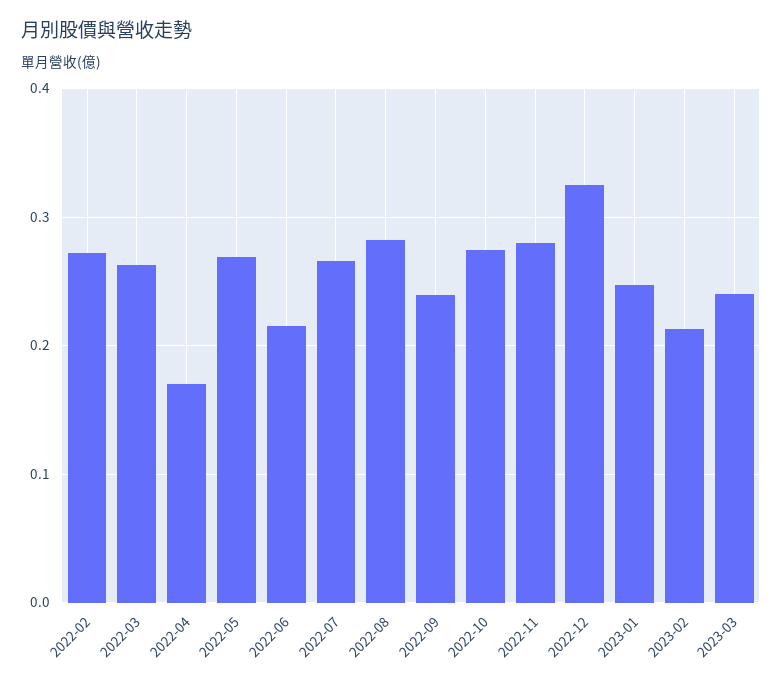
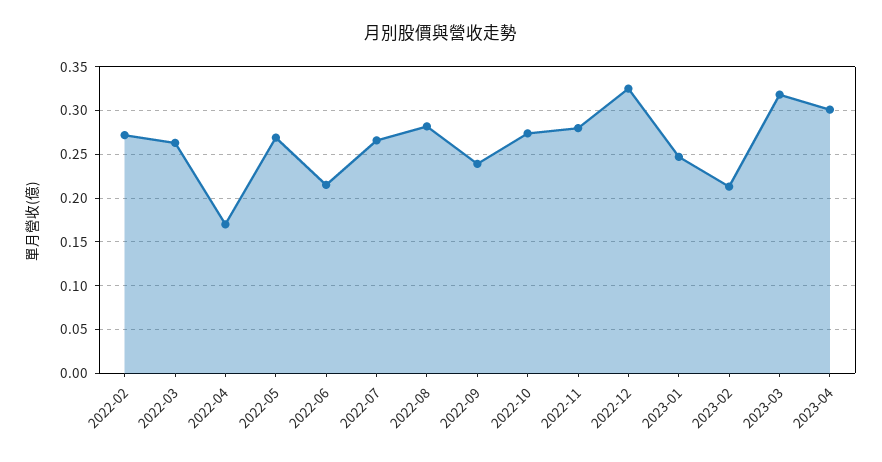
2023-03: 0.24 -> 0.32
2023-04: none -> 0.3

